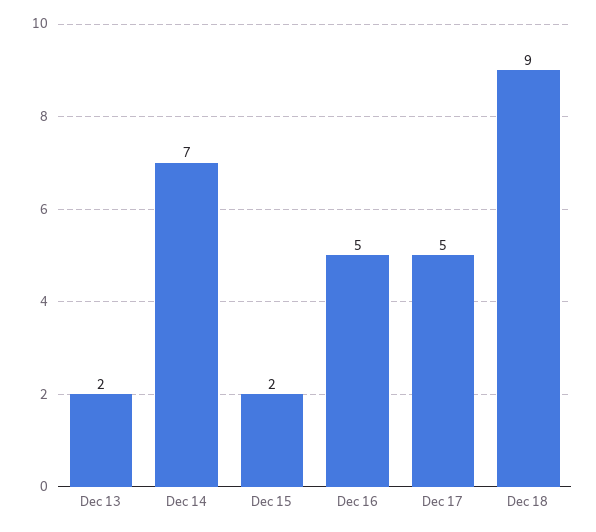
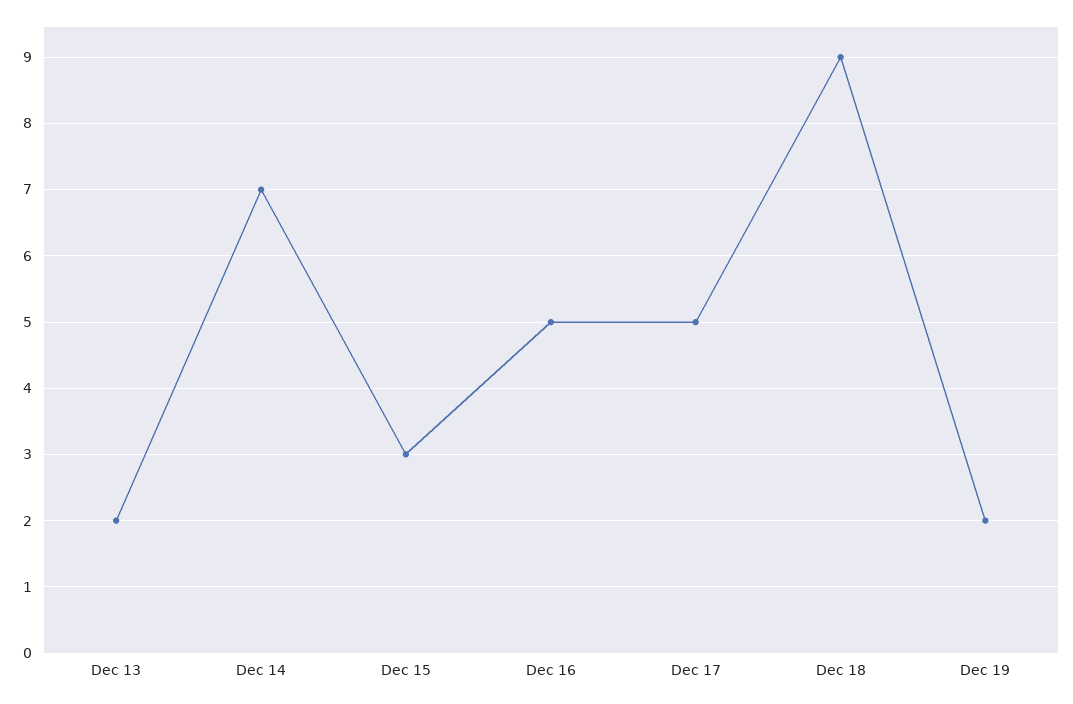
Dec 15: 2 -> 3
Dec 19: none -> 2

